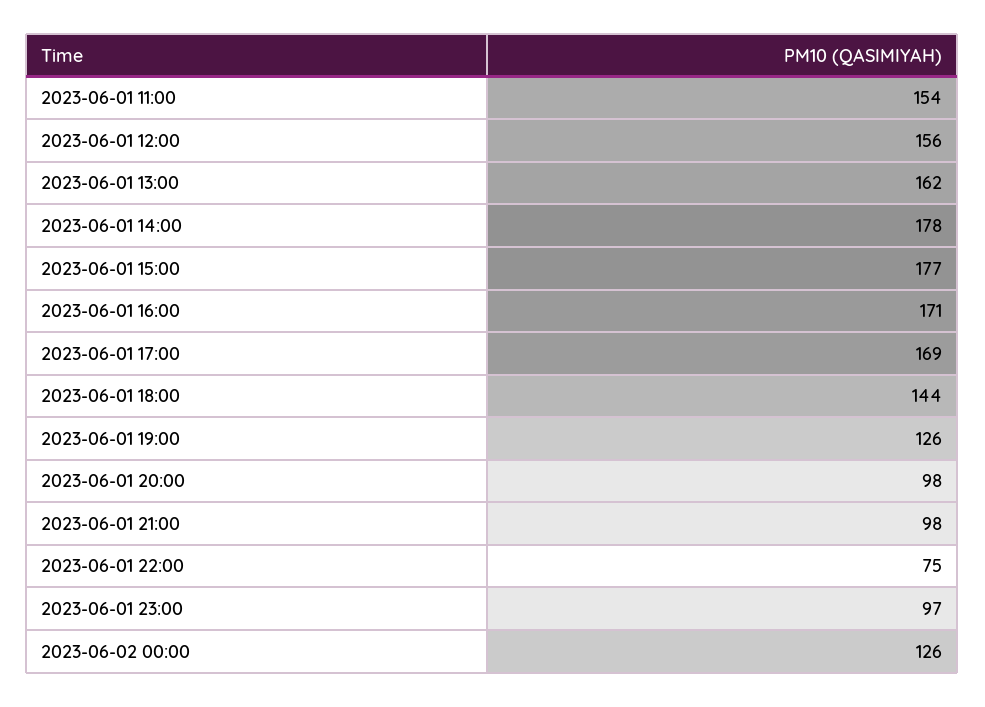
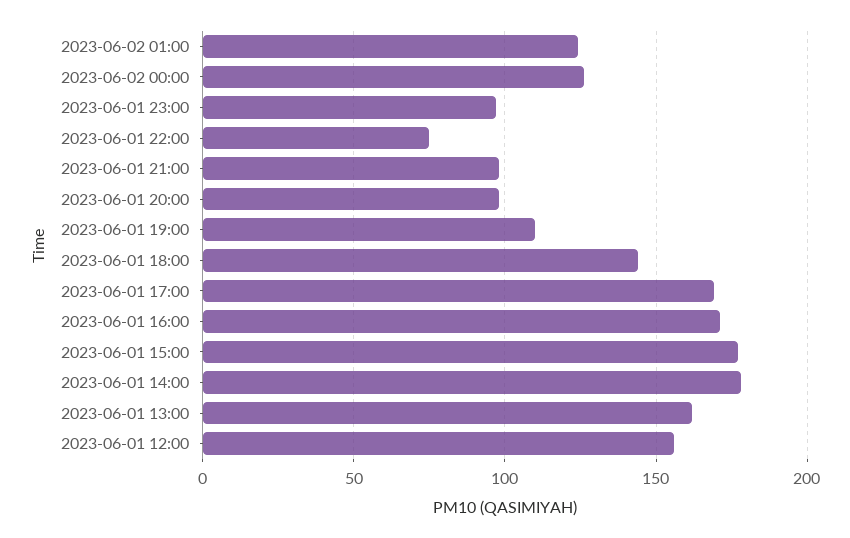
2023-06-01 11:00: 154 -> none
2023-06-01 19:00: 126 -> 110
2023-06-02 01:00: none -> 125

